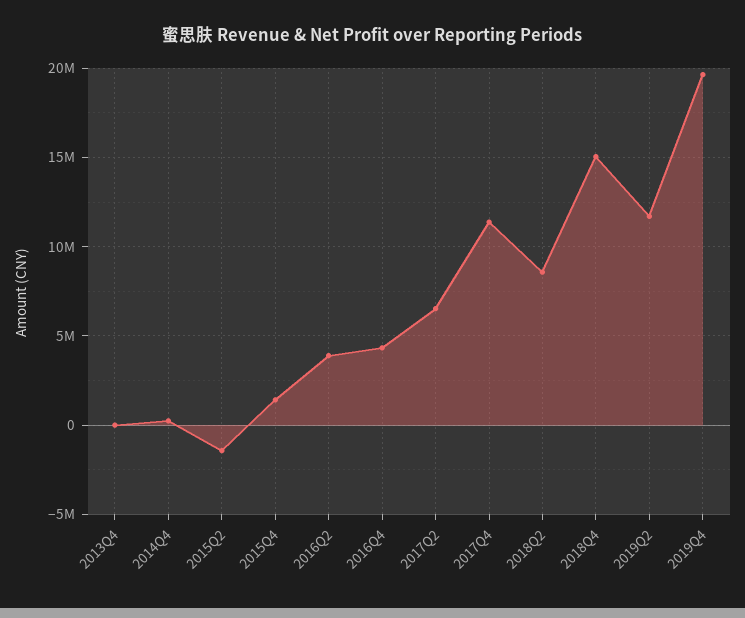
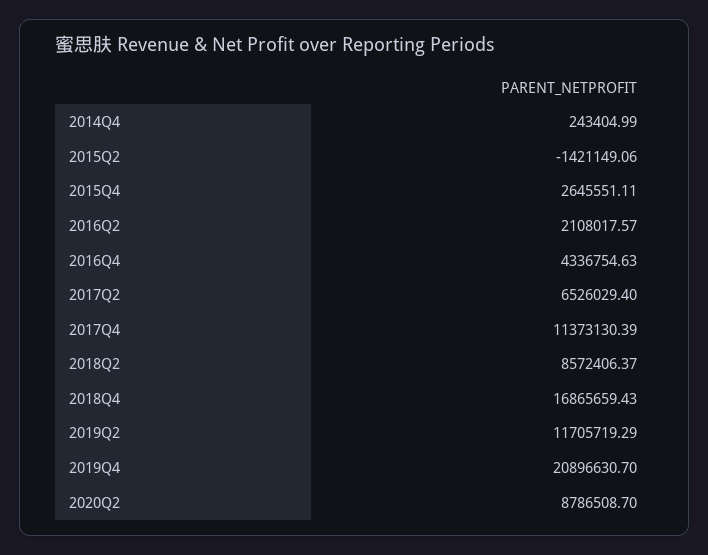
2013Q4: 0 -> none
2015Q4: 1500000 -> 2645551.11
2016Q2: 4000000 -> 2108017.57
2018Q4: 15000000 -> 16865659.43
2019Q4: 19500000 -> 20896630.7
2020Q2: none -> 8786508.7

